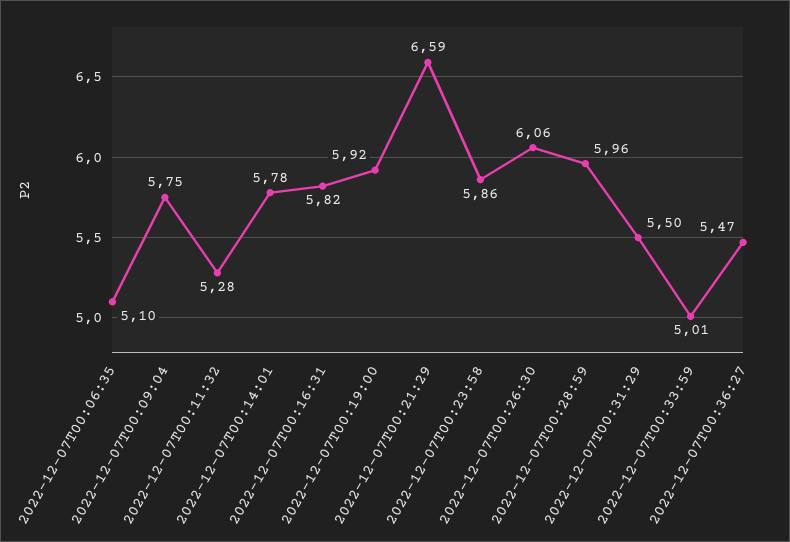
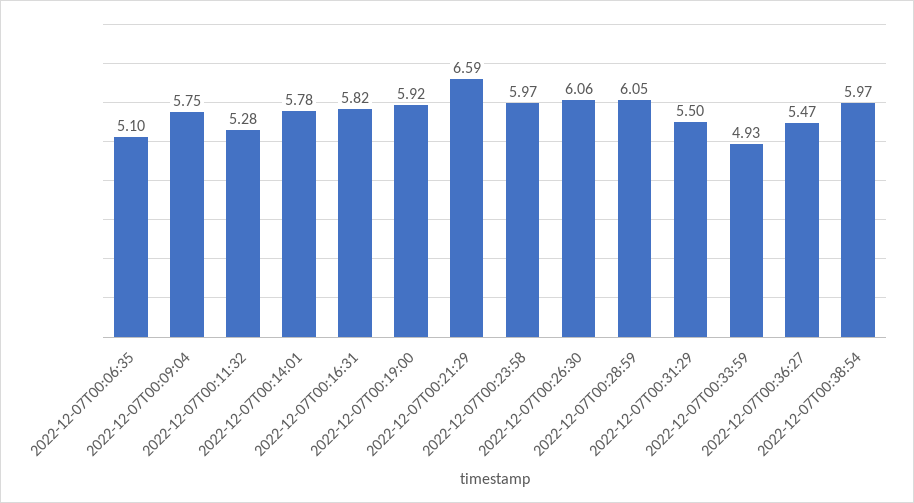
2022-12-07T00:23:58: 5.86 -> 5.97
2022-12-07T00:28:59: 5.96 -> 6.05
2022-12-07T00:33:59: 5.01 -> 4.93
2022-12-07T00:38:54: none -> 5.97

